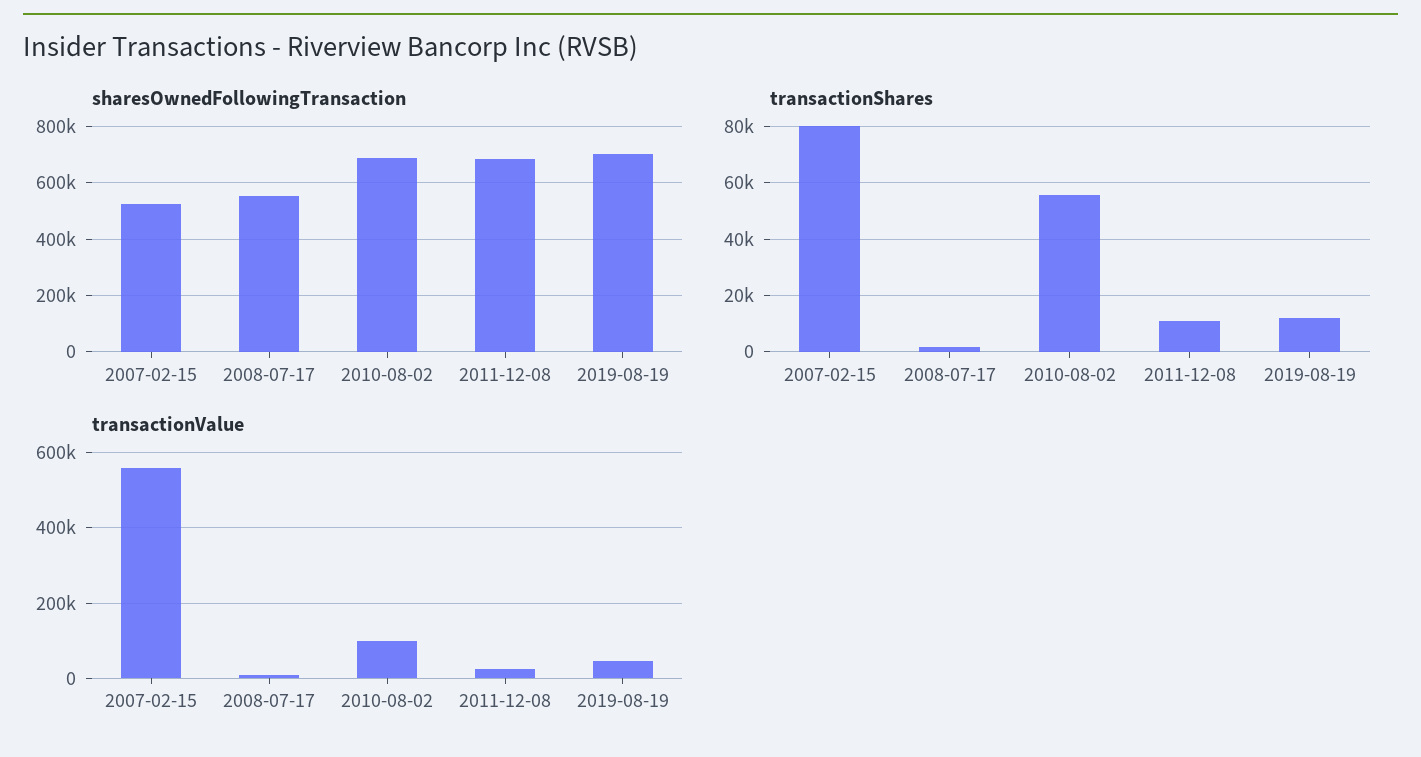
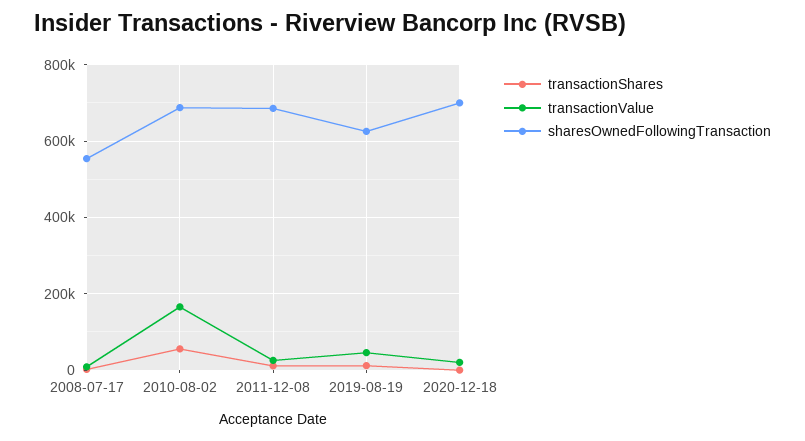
sharesOwnedFollowingTransaction, 2007-02-15: 525000 -> none
sharesOwnedFollowingTransaction, 2019-08-19: 700000 -> 620000
transactionShares, 2007-02-15: 80000 -> none
transactionValue, 2007-02-15: 560000 -> none
transactionValue, 2010-08-02: 100000 -> 160000
transactionShares, 2020-12-18: none -> 0
transactionValue, 2020-12-18: none -> 20000
sharesOwnedFollowingTransaction, 2020-12-18: none -> 700000

